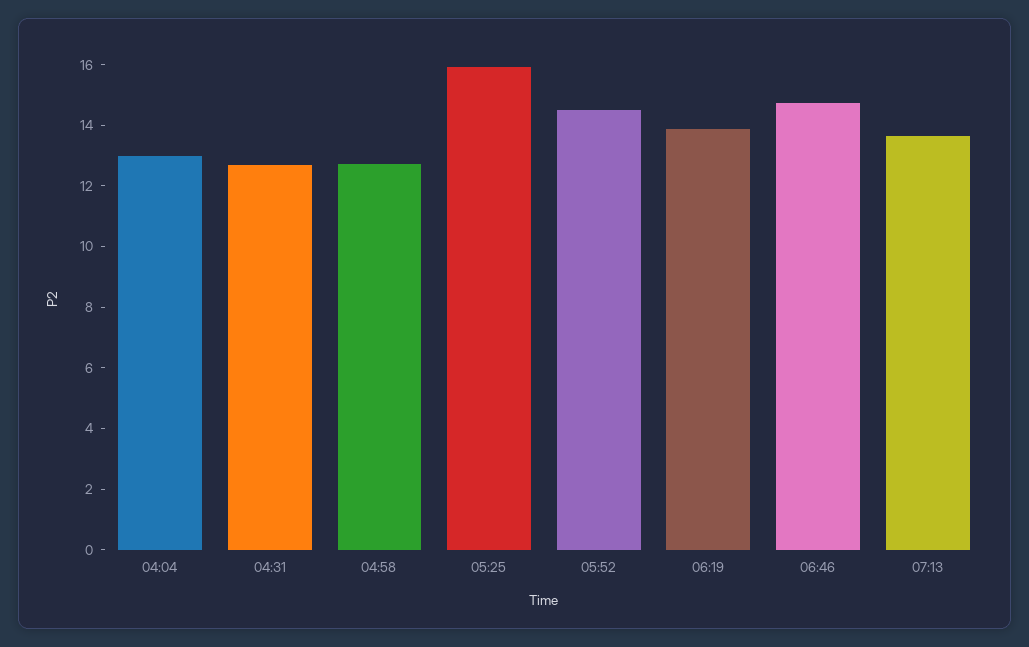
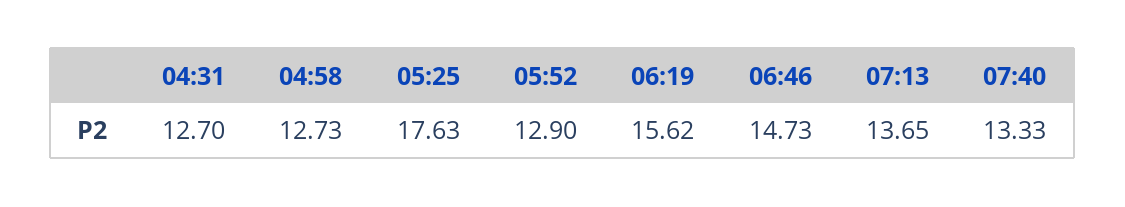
04:04: 13 -> none
05:25: 16 -> 17.63
05:52: 14.5 -> 12.9
06:19: 14 -> 15.62
07:40: none -> 13.33

